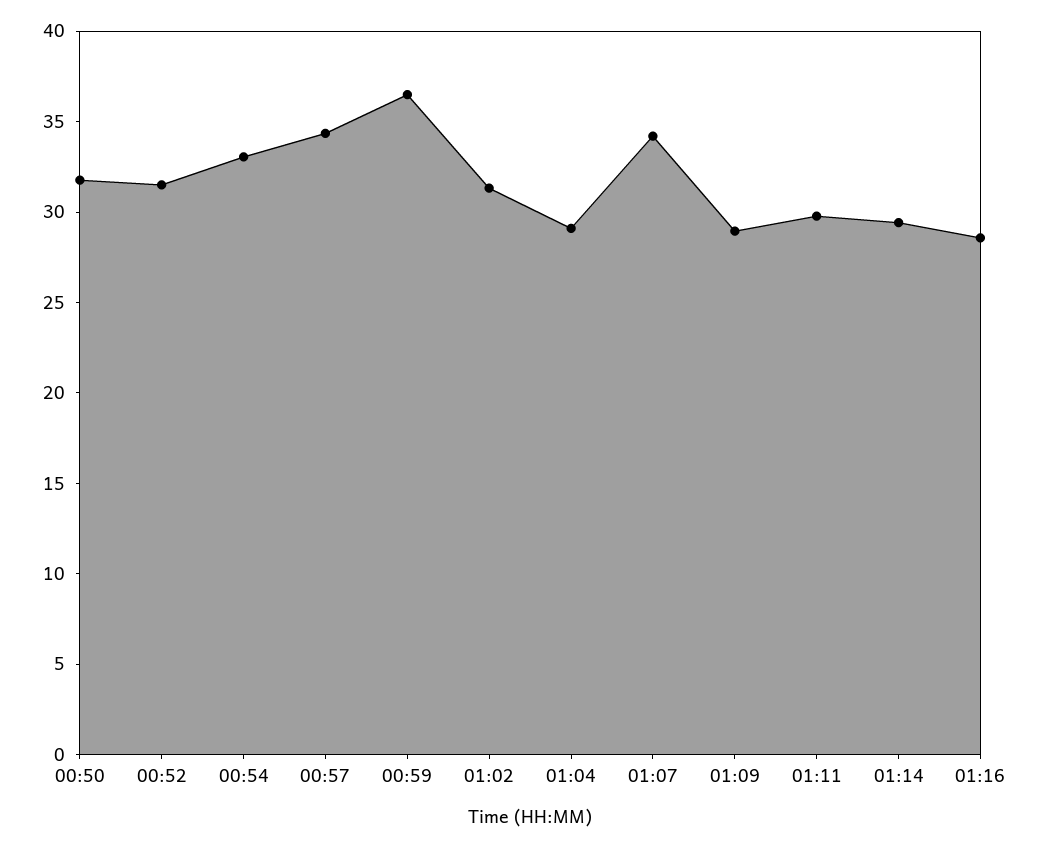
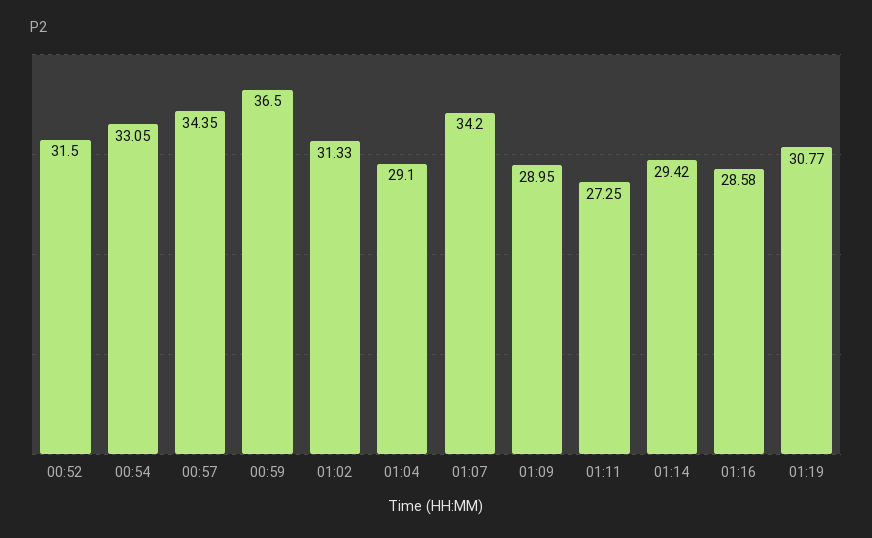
00:50: 32 -> none
01:11: 30 -> 27.25
01:19: none -> 30.77

